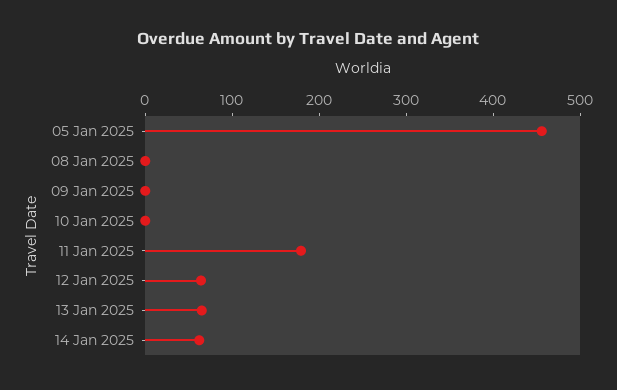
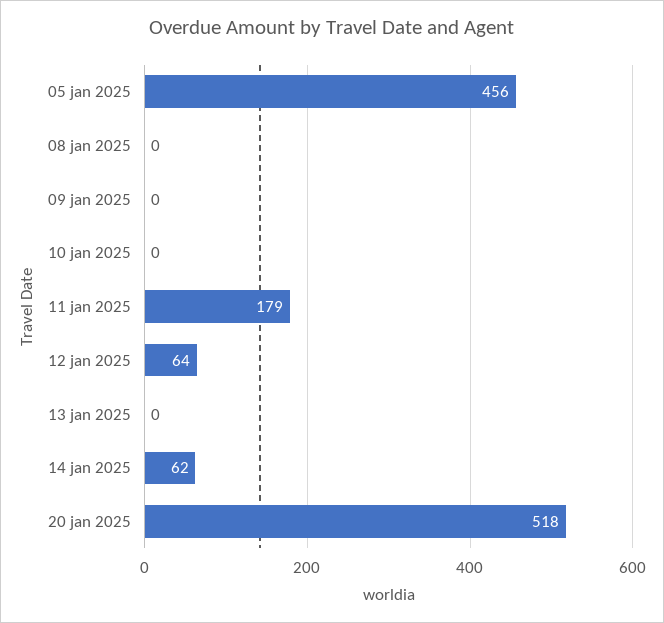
13 Jan 2025: 60 -> 0
20 jan 2025: none -> 518

